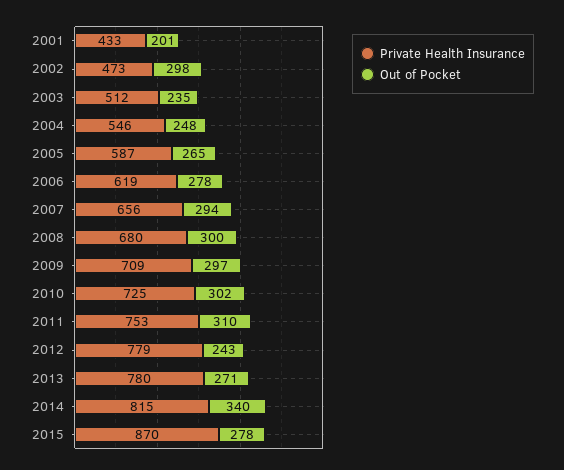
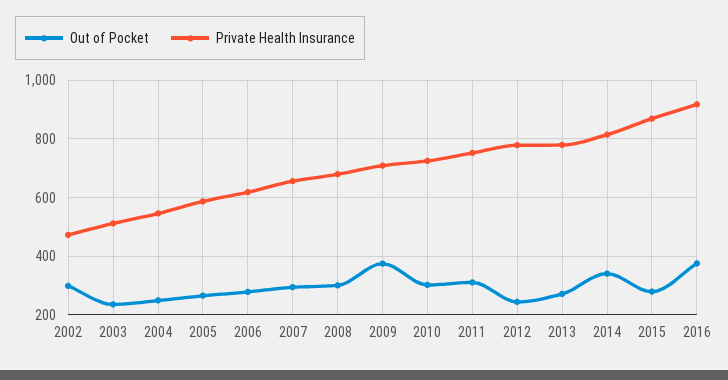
Private Health Insurance, 2001: 433 -> none
Out of Pocket, 2001: 201 -> none
Out of Pocket, 2009: 297 -> 375
Out of Pocket, 2016: none -> 375
Private Health Insurance, 2016: none -> 925

